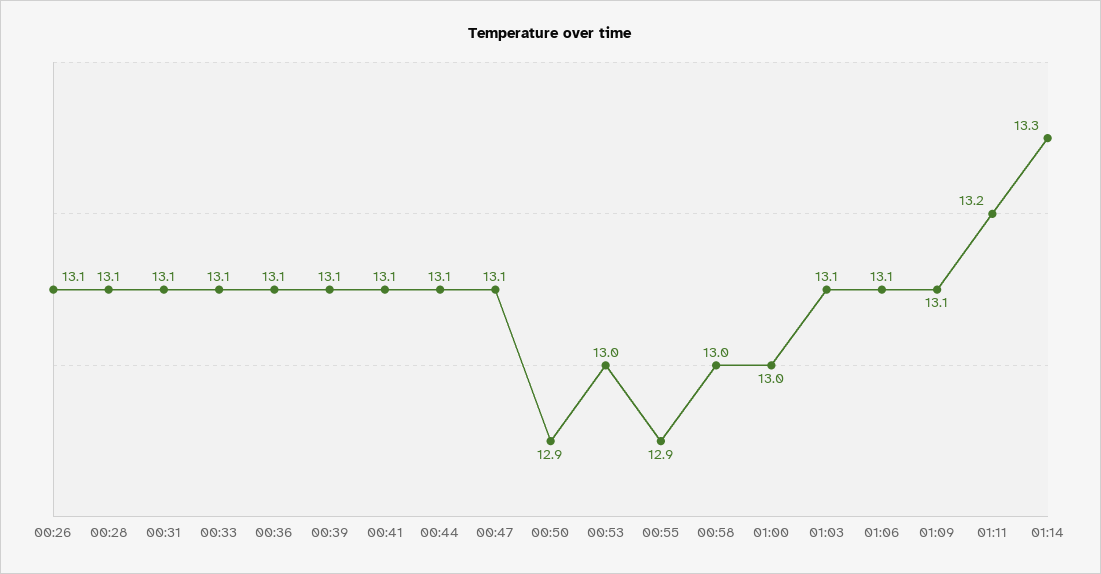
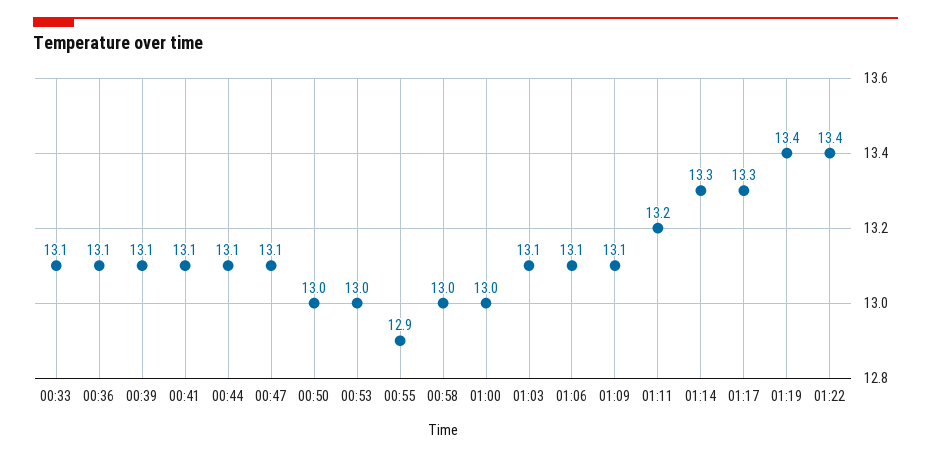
00:26: 13.1 -> none
00:28: 13.1 -> none
00:31: 13.1 -> none
00:50: 12.9 -> 13
01:17: none -> 13.3
01:19: none -> 13.4
01:22: none -> 13.4

